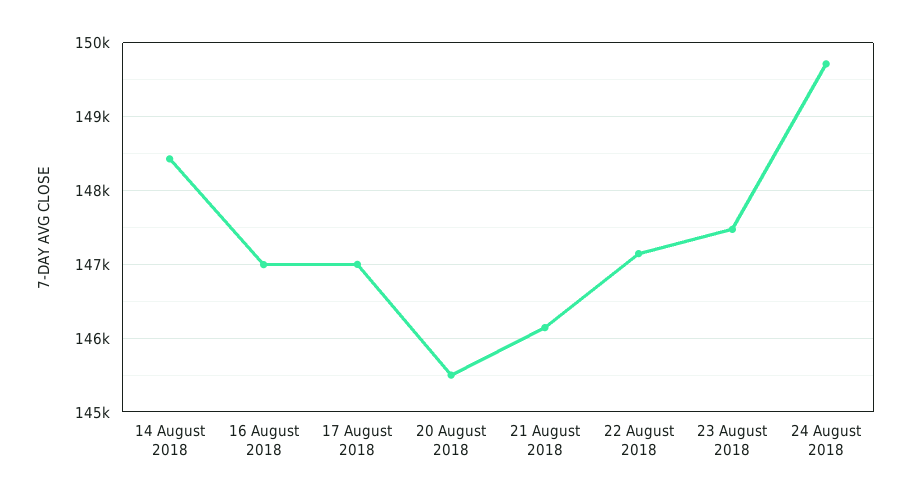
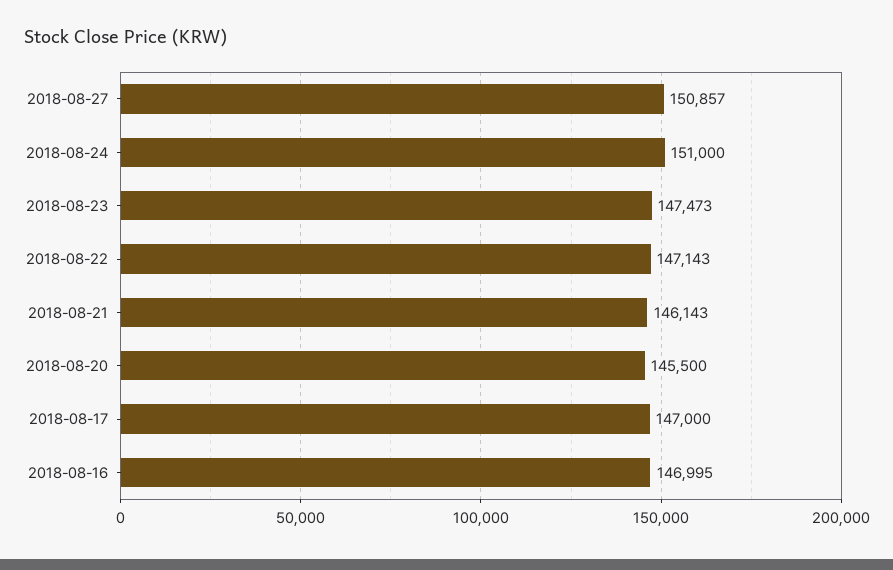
14 August 2018: 148400 -> none
24 August 2018: 149700 -> 151000
2018-08-27: none -> 150857

